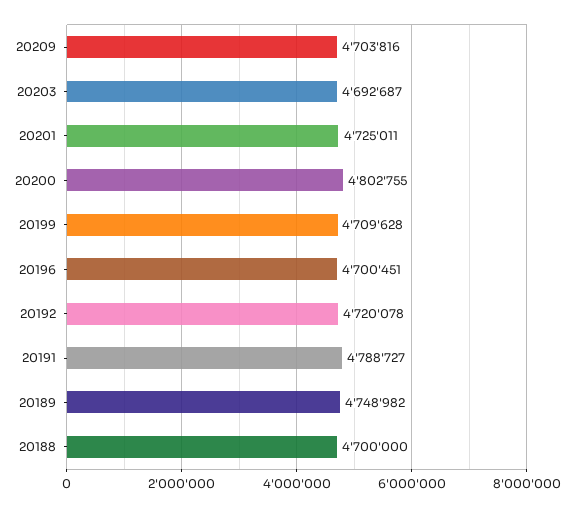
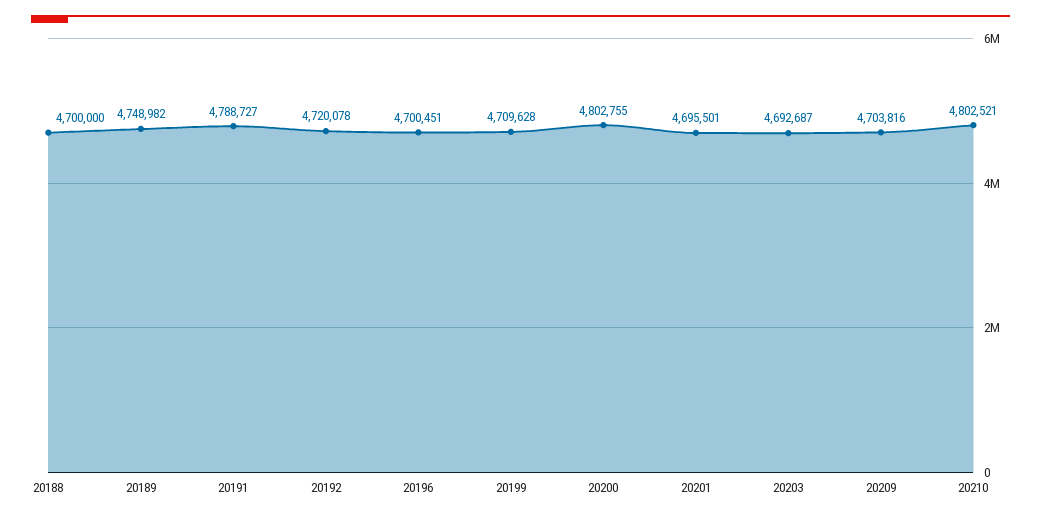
20201: 4725011 -> 4695501
20210: none -> 4802521

